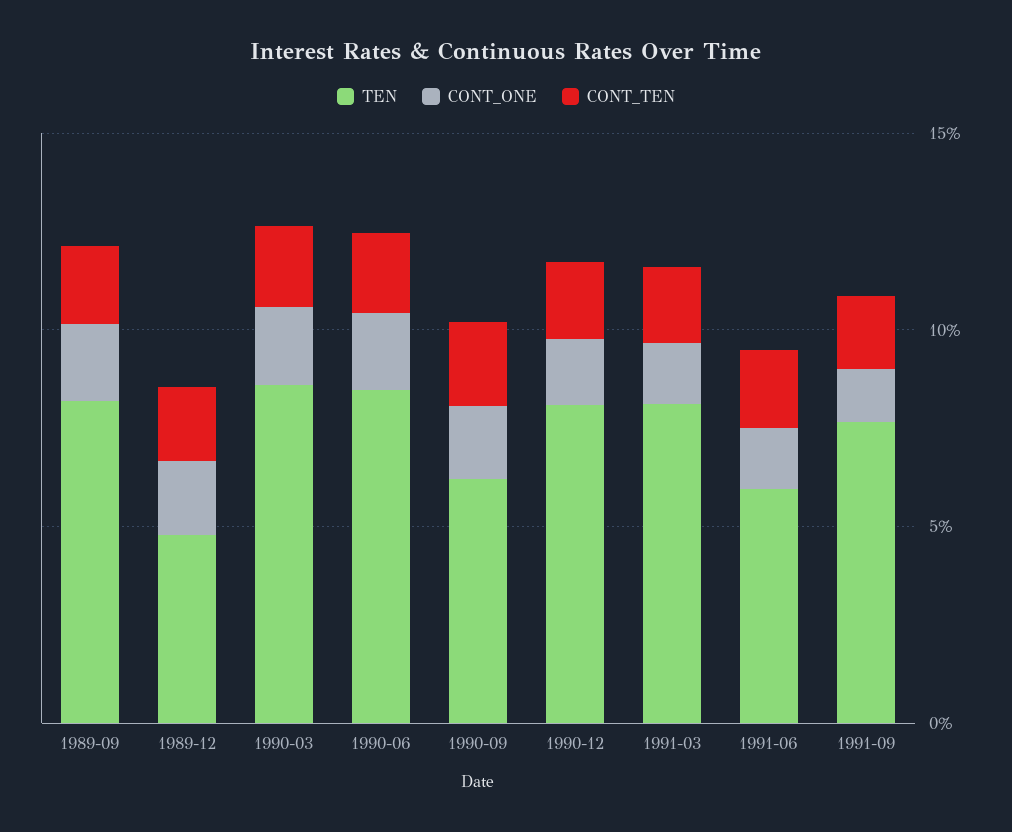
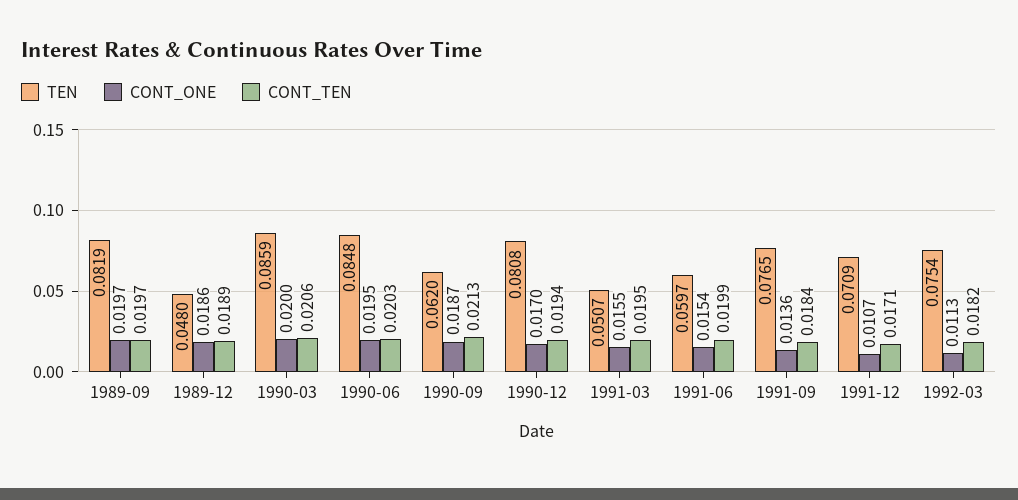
TEN, 1991-03: 0.08 -> 0.0507
TEN, 1991-12: none -> 0.0709
CONT_ONE, 1991-12: none -> 0.0107
CONT_TEN, 1991-12: none -> 0.0171
TEN, 1992-03: none -> 0.0754
CONT_ONE, 1992-03: none -> 0.0113
CONT_TEN, 1992-03: none -> 0.0182

